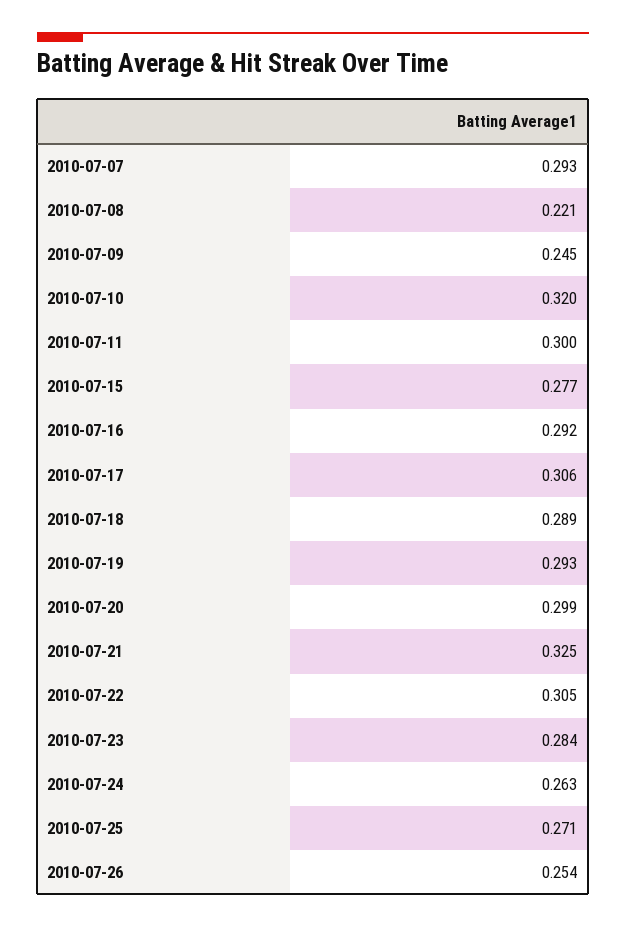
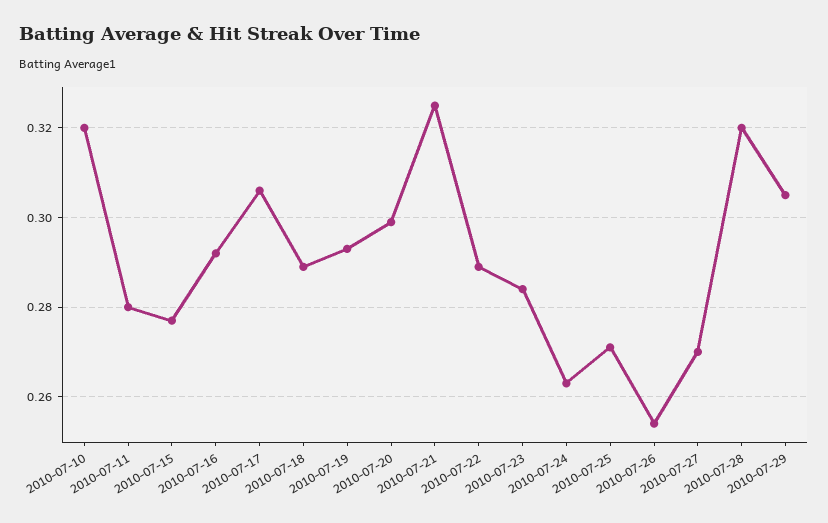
2010-07-07: 0.293 -> none
2010-07-08: 0.221 -> none
2010-07-09: 0.245 -> none
2010-07-11: 0.3 -> 0.28
2010-07-22: 0.305 -> 0.29
2010-07-27: none -> 0.27
2010-07-28: none -> 0.32
2010-07-29: none -> 0.305

